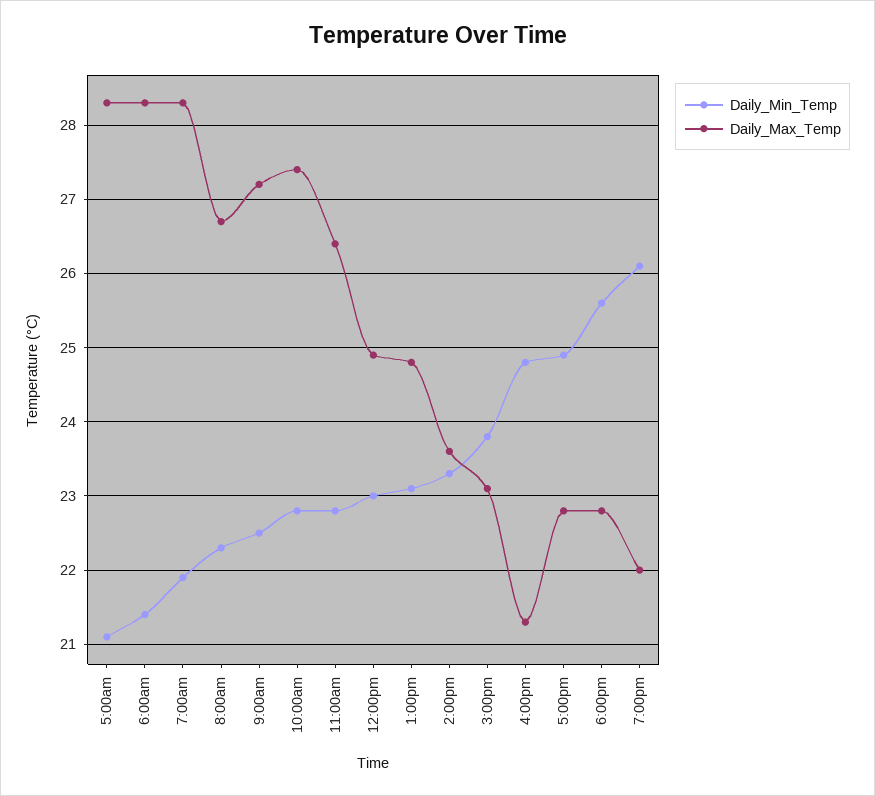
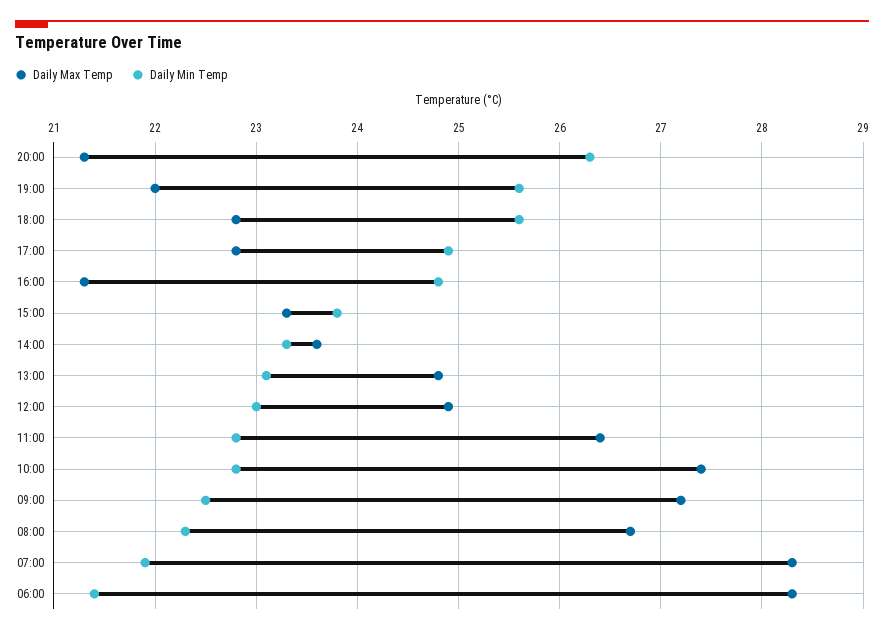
Daily_Min_Temp, 5:00am: 21.1 -> none
Daily_Max_Temp, 5:00am: 28.3 -> none
Daily_Max_Temp, 3:00pm: 23.1 -> 23.3
Daily_Min_Temp, 7:00pm: 26.1 -> 25.6
Daily_Max_Temp, 20:00: none -> 21.3
Daily_Min_Temp, 20:00: none -> 26.3

